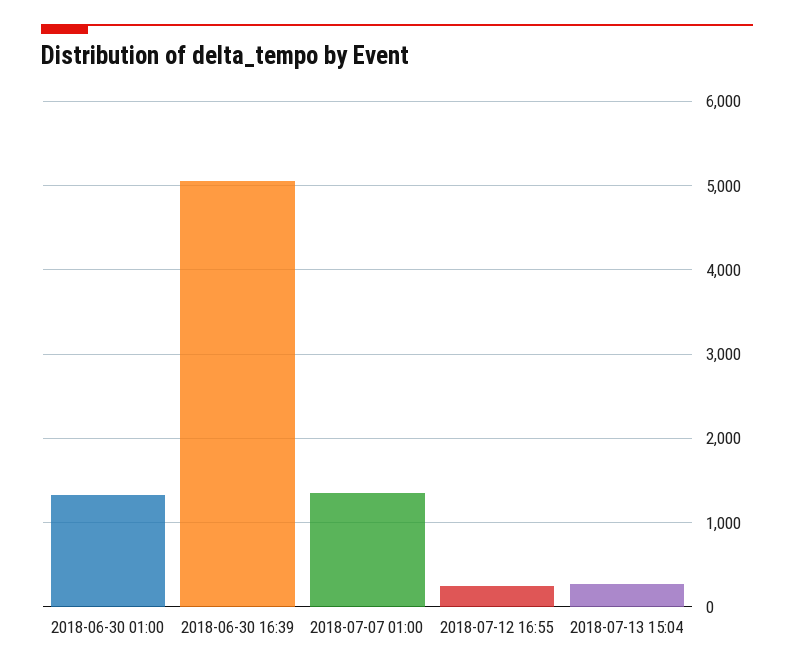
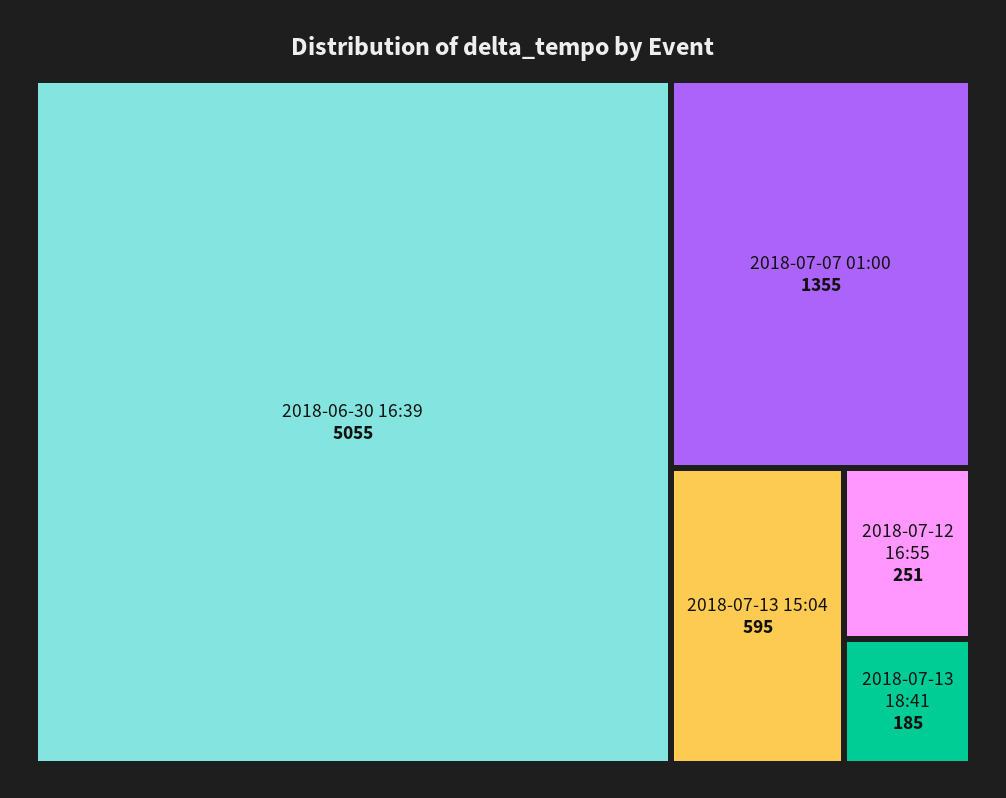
2018-06-30 01:00: 1300 -> none
2018-07-13 15:04: 300 -> 595
2018-07-13 18:41: none -> 185

